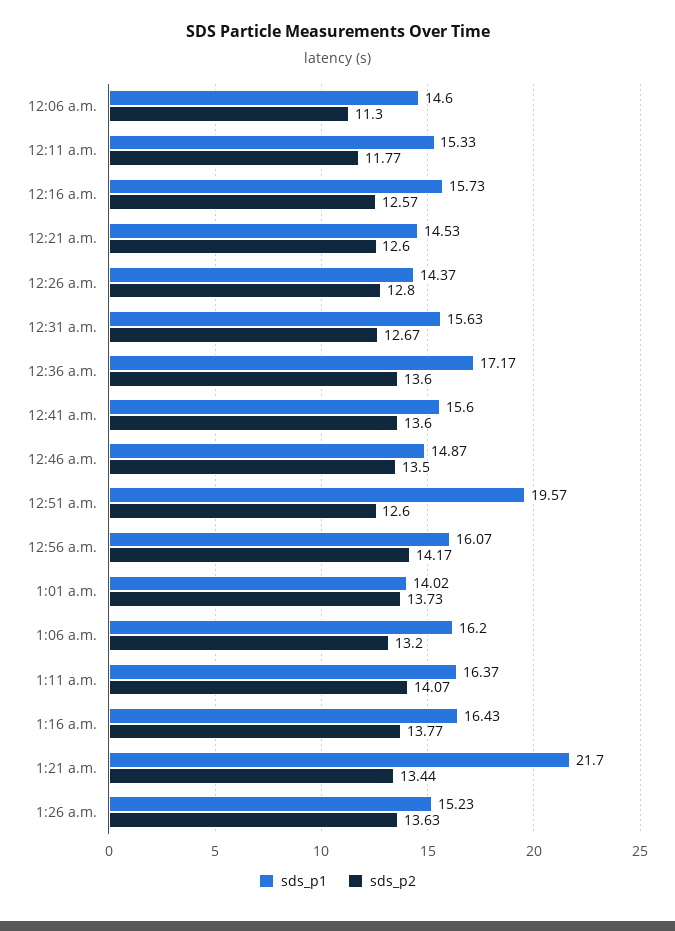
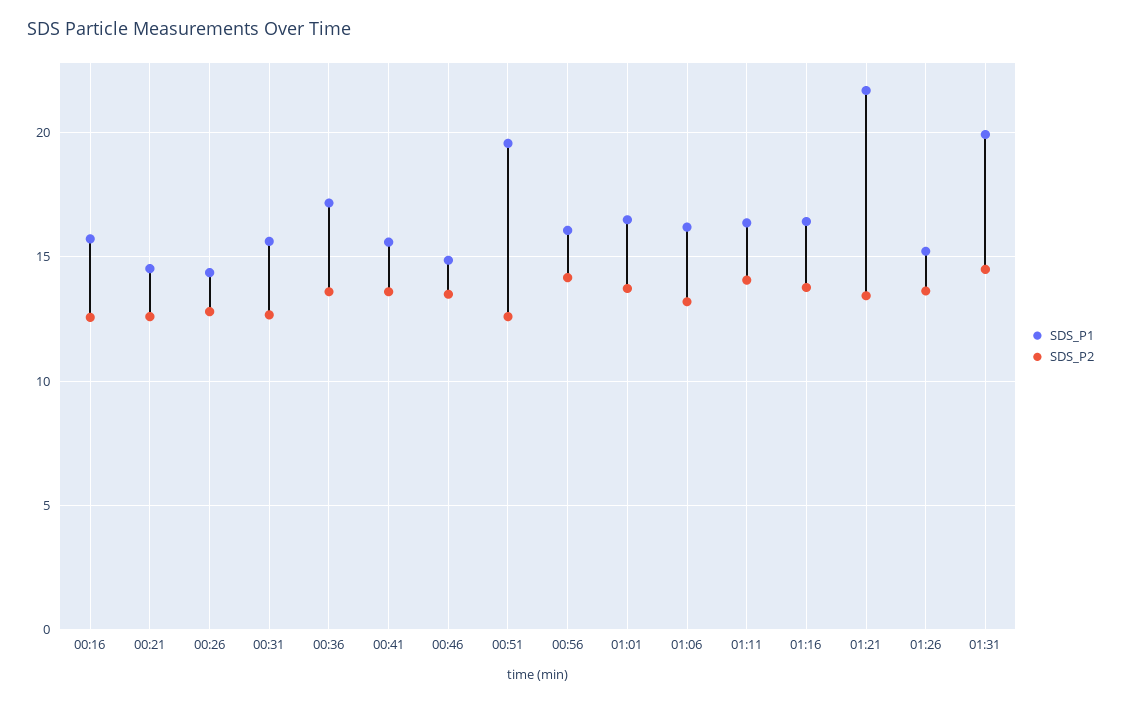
sds_p1, 12:06 a.m.: 14.6 -> none
sds_p2, 12:06 a.m.: 11.3 -> none
sds_p1, 12:11 a.m.: 15.33 -> none
sds_p2, 12:11 a.m.: 11.77 -> none
sds_p1, 1:01 a.m.: 14.02 -> 16.5
sds_p1, 01:31: none -> 20
sds_p2, 01:31: none -> 14.5

